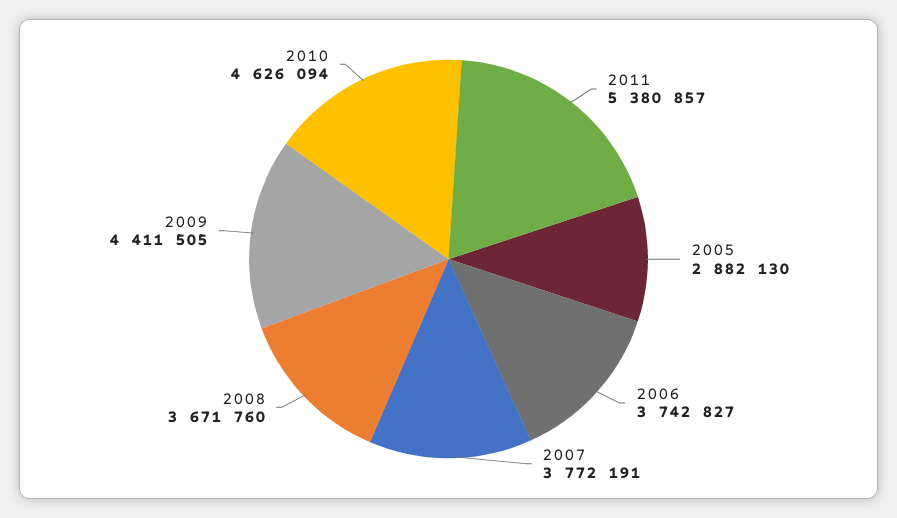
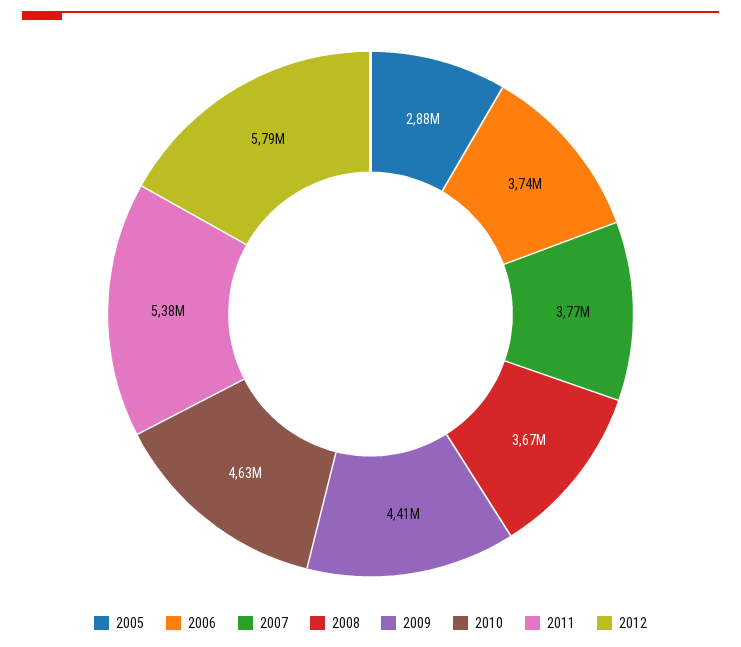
2012: none -> 5790000

